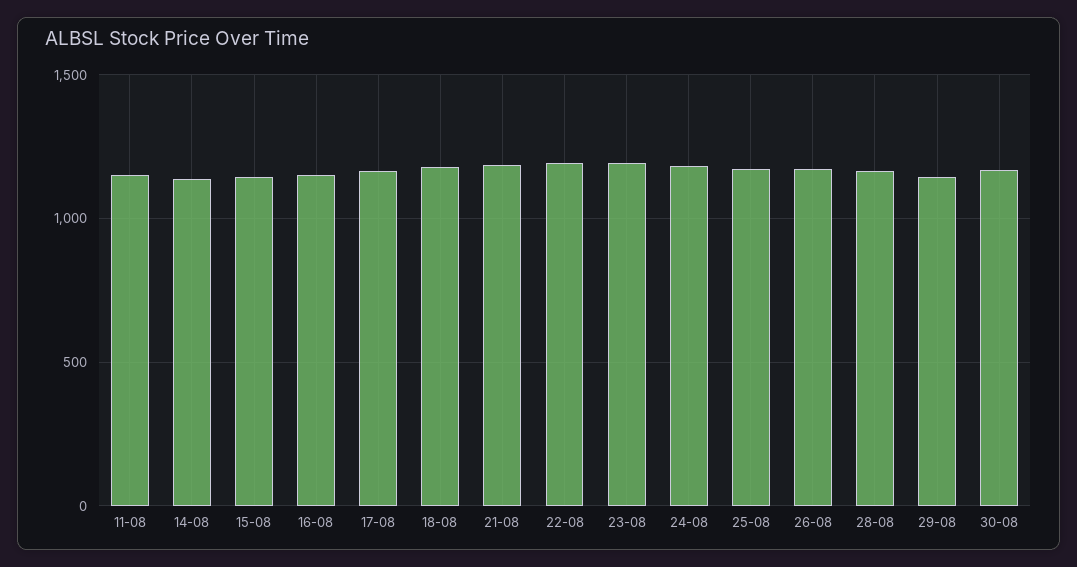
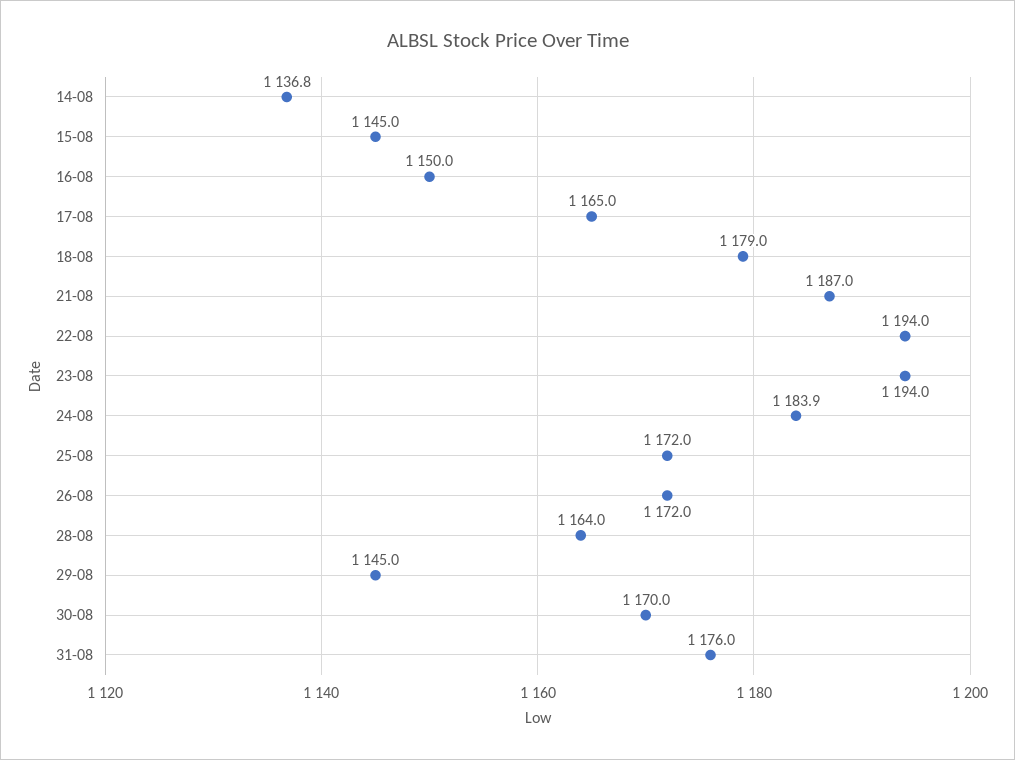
11-08: 1150 -> none
31-08: none -> 1176

